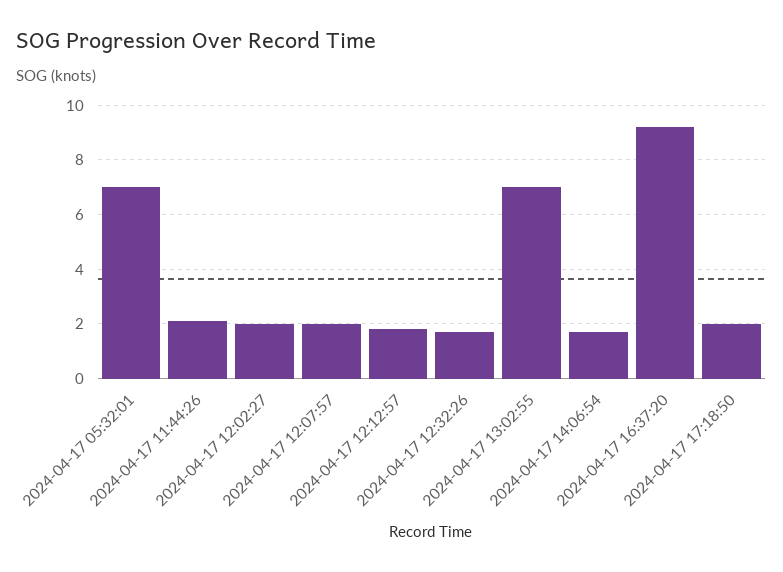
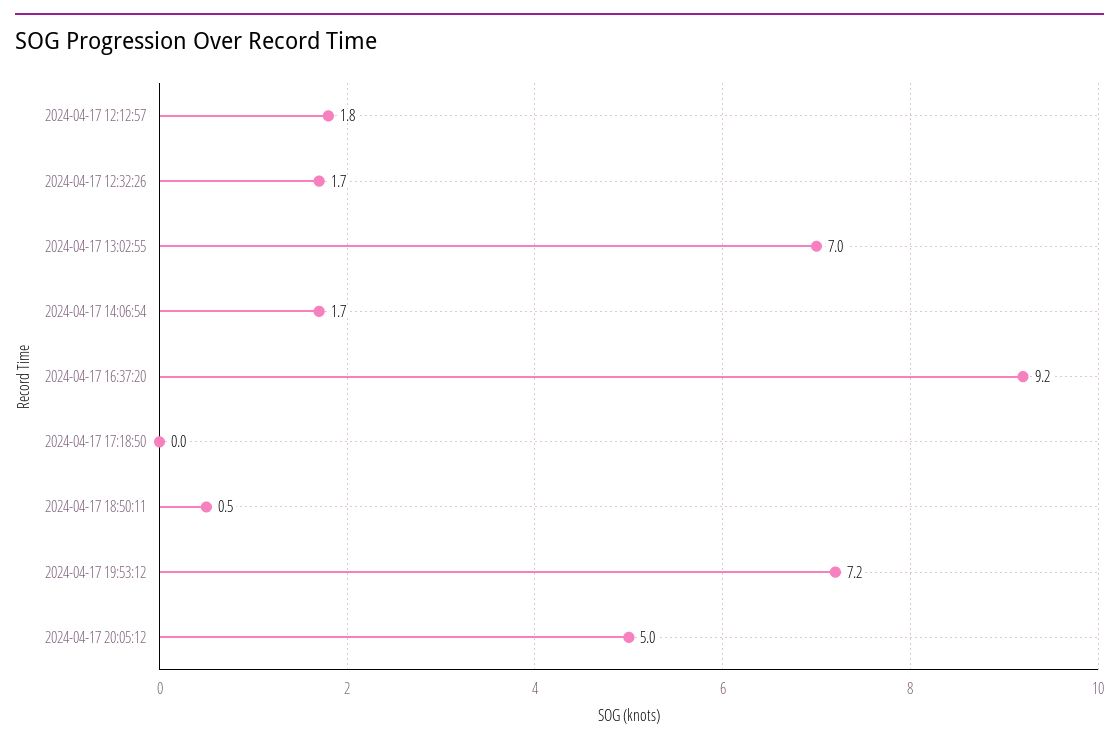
2024-04-17 05:32:01: 7 -> none
2024-04-17 11:44:26: 2 -> none
2024-04-17 12:02:27: 2 -> none
2024-04-17 12:07:57: 2 -> none
2024-04-17 17:18:50: 2 -> 0
2024-04-17 18:50:11: none -> 0.5
2024-04-17 19:53:12: none -> 7.2
2024-04-17 20:05:12: none -> 5

